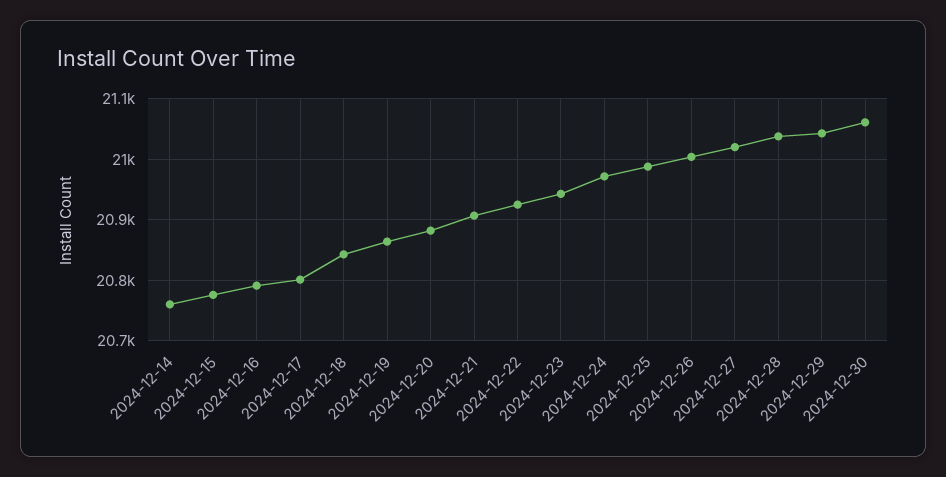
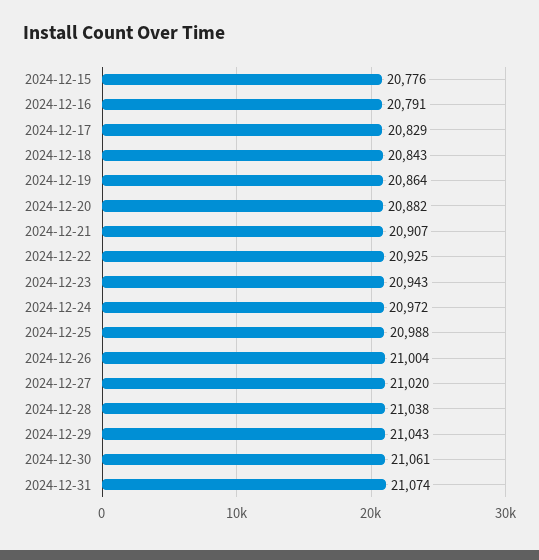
2024-12-14: 20760 -> none
2024-12-17: 20800 -> 20829
2024-12-31: none -> 21074

